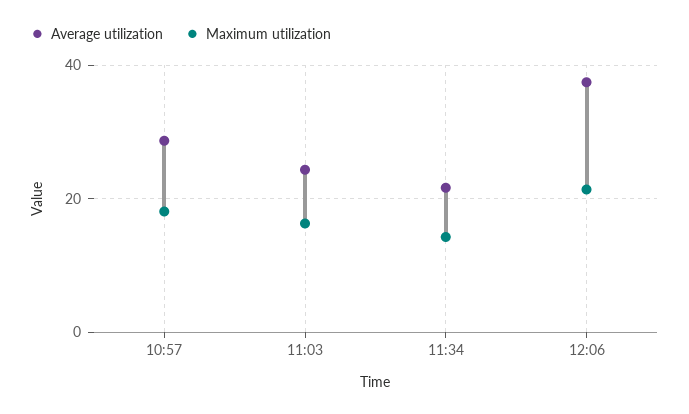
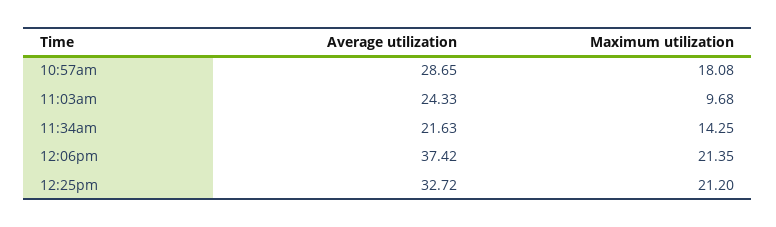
Maximum utilization, 11:03: 16 -> 9.68
Average utilization, 12:25pm: none -> 32.72
Maximum utilization, 12:25pm: none -> 21.2

